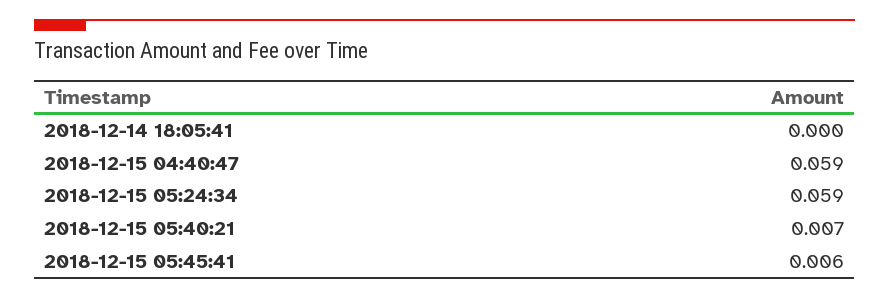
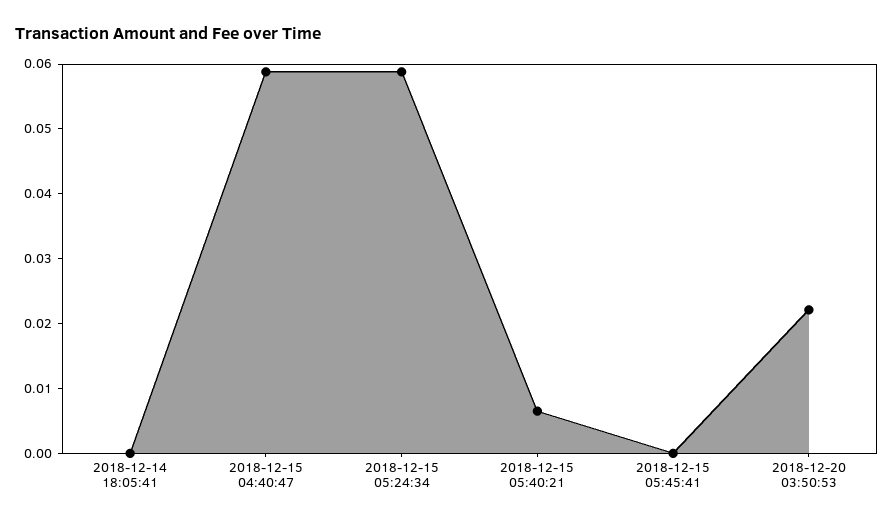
2018-12-15 05:45:41: 0.006 -> 0
2018-12-20 03:50:53: none -> 0.022

